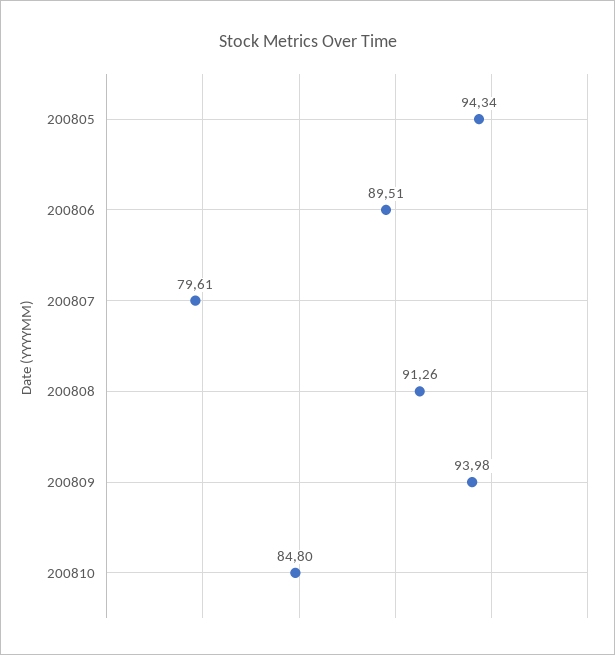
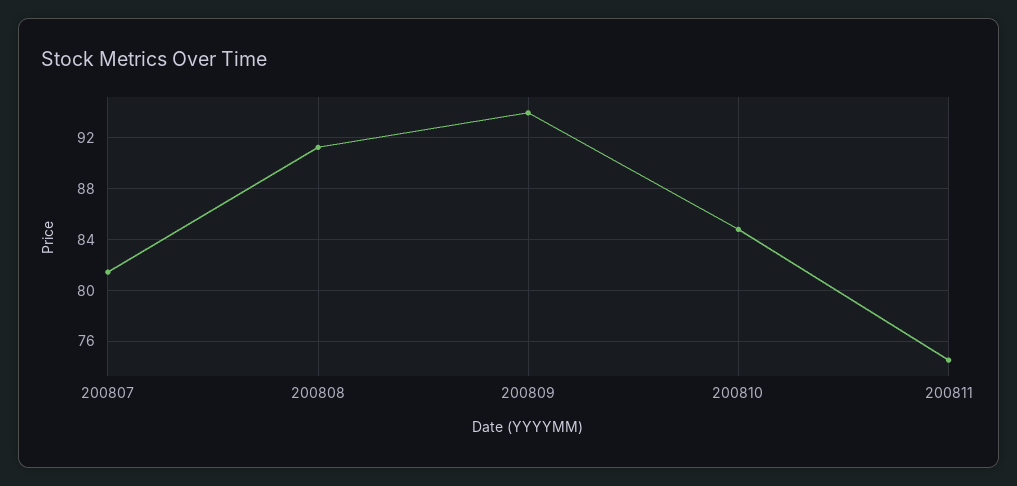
200805: 94.34 -> none
200806: 89.51 -> none
200807: 79.61 -> 81.5
200811: none -> 74.5

